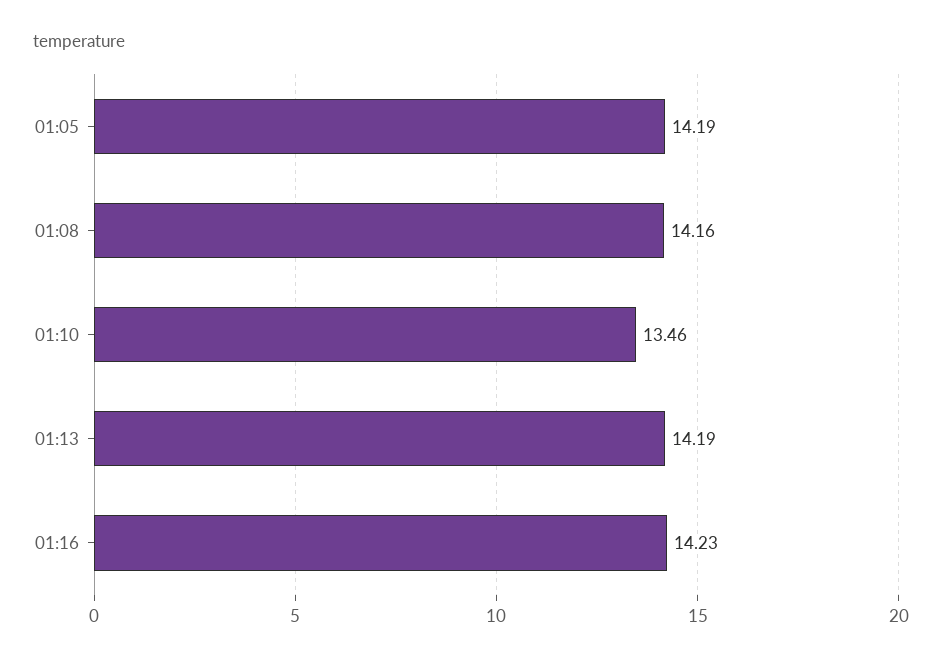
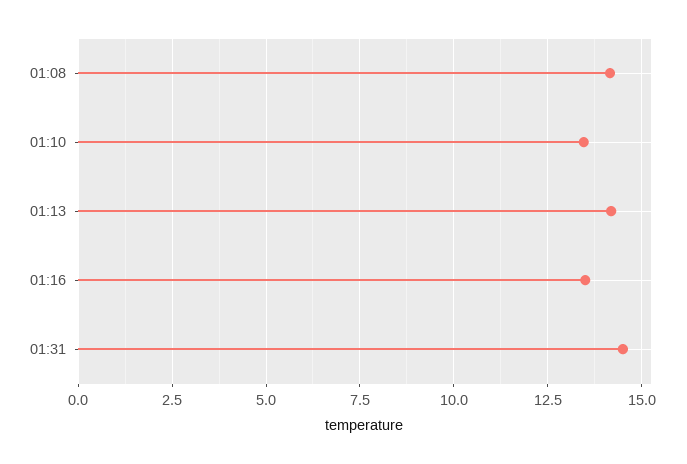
01:05: 14.19 -> none
01:16: 14.23 -> 13.5
01:31: none -> 14.5

